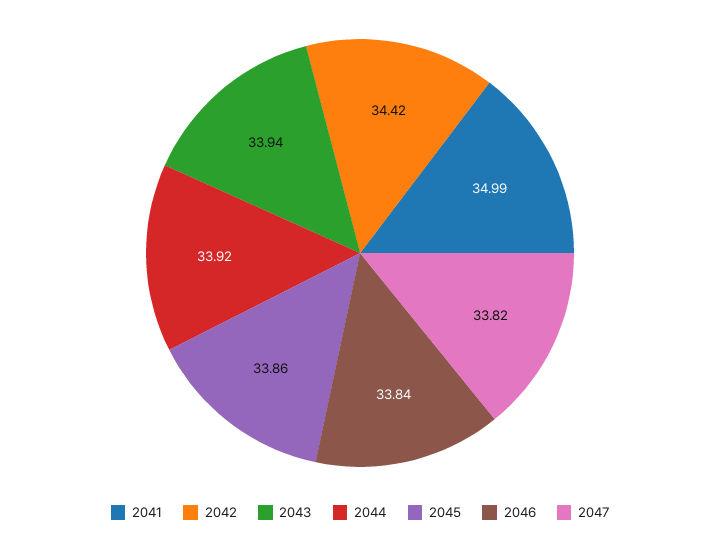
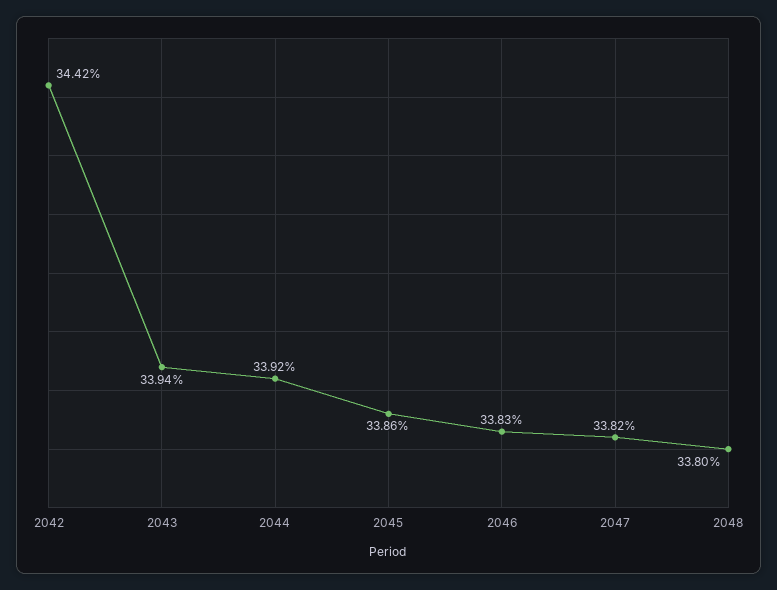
2041: 34.99 -> none
2046: 33.84 -> 33.83
2048: none -> 33.8

